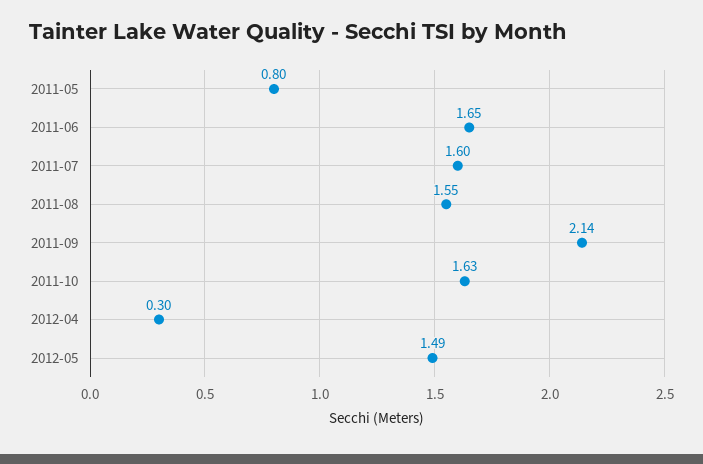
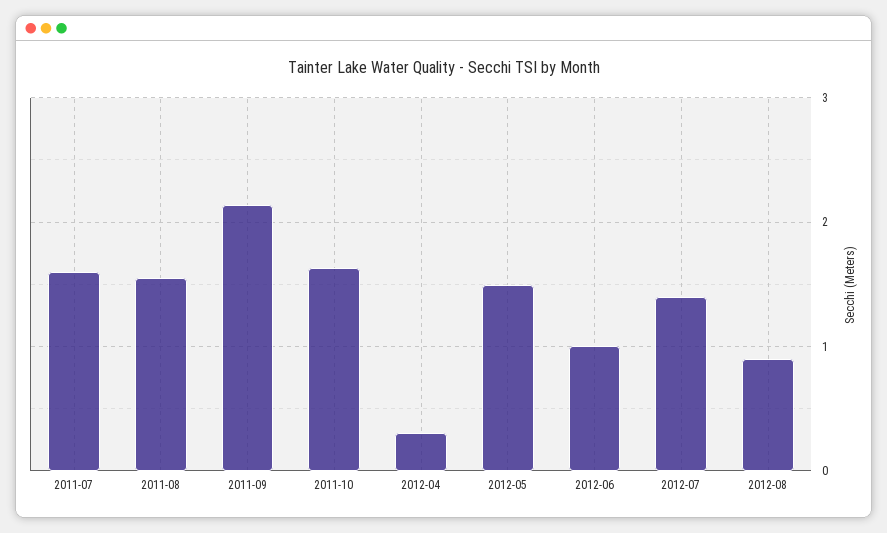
2011-05: 0.8 -> none
2011-06: 1.65 -> none
2012-06: none -> 1
2012-07: none -> 1.4
2012-08: none -> 0.9

